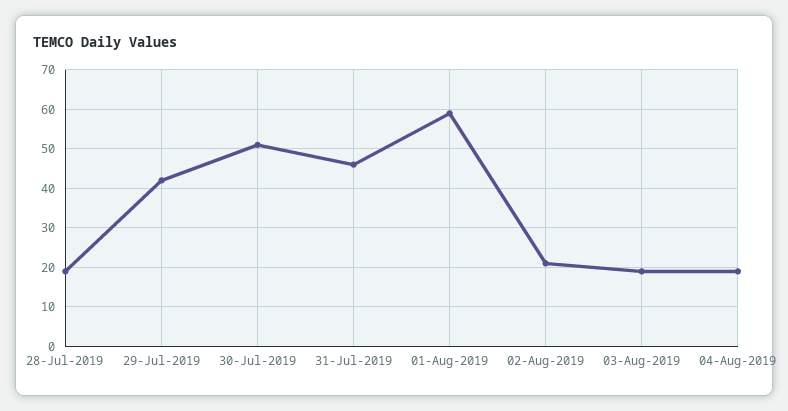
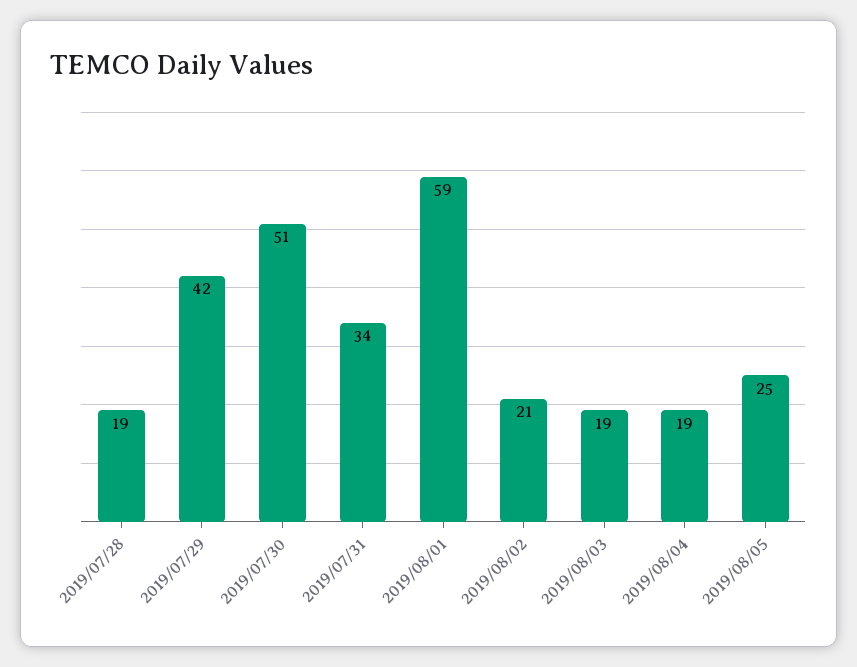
31-Jul-2019: 45 -> 34
2019/08/05: none -> 25

